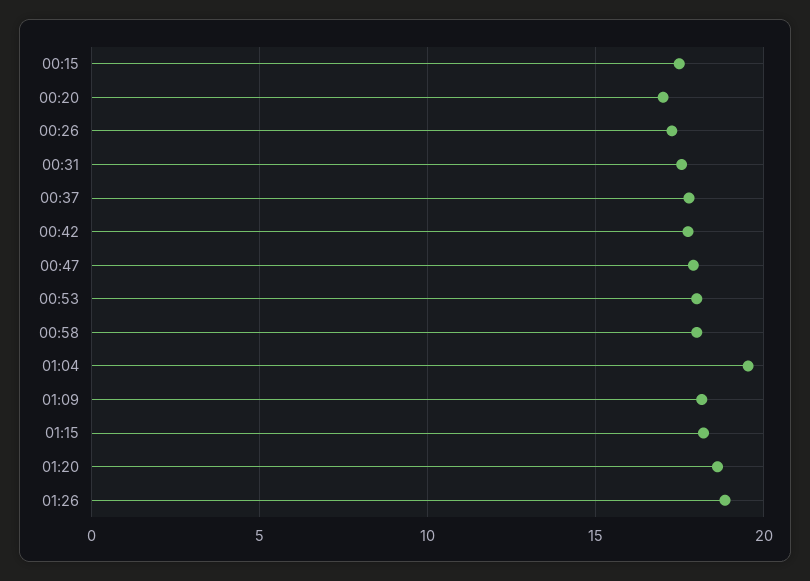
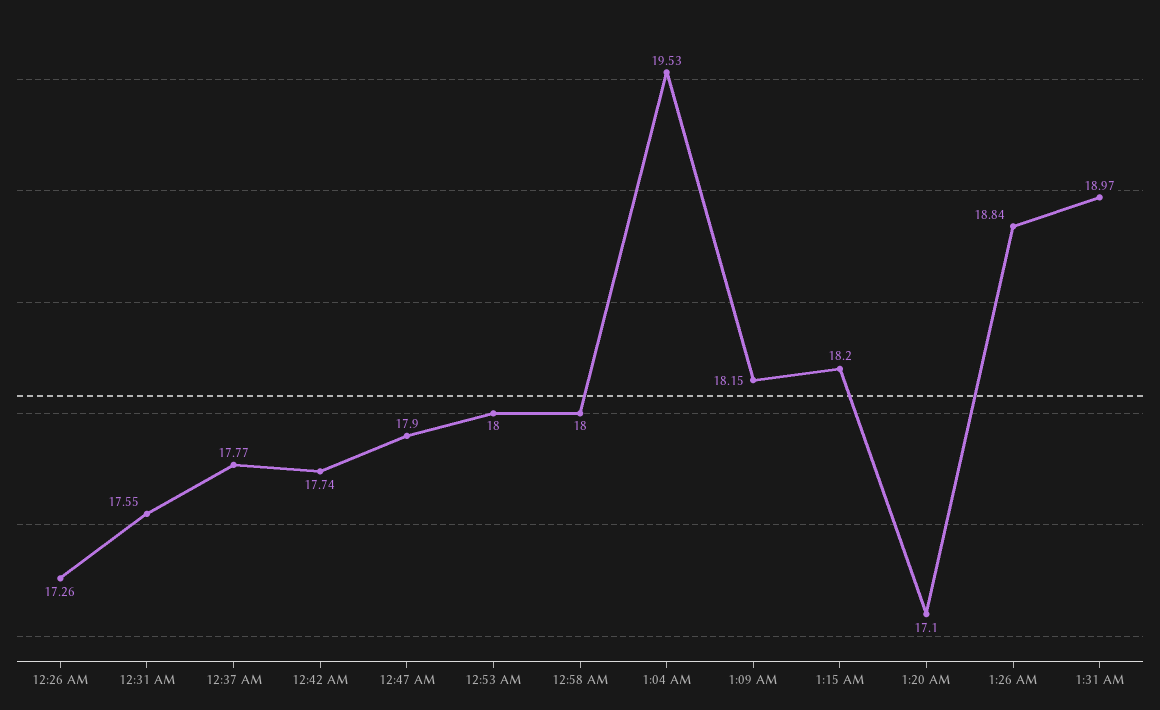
00:15: 17.5 -> none
00:20: 17 -> none
01:20: 18.5 -> 17.1
1:31 AM: none -> 18.97

